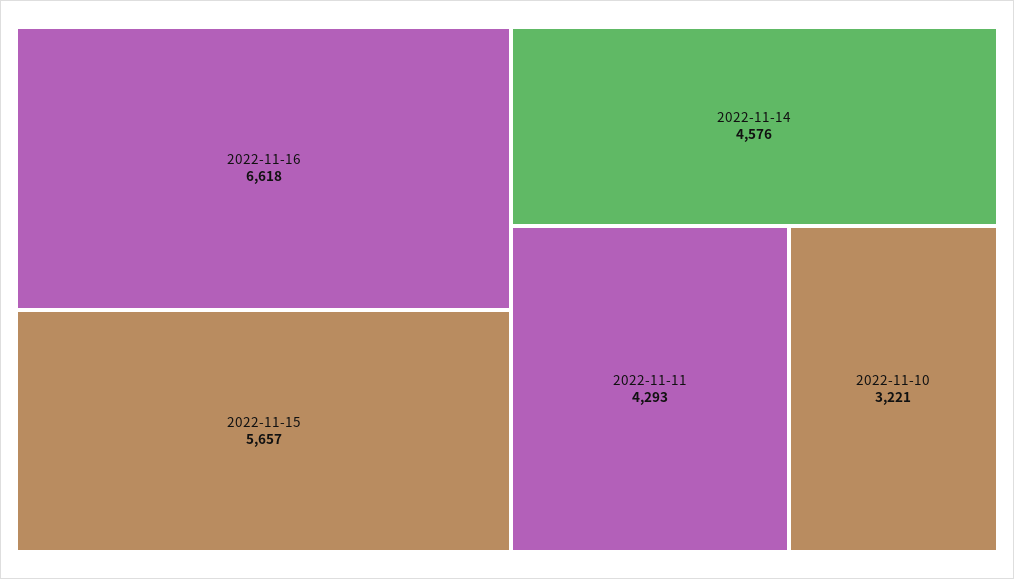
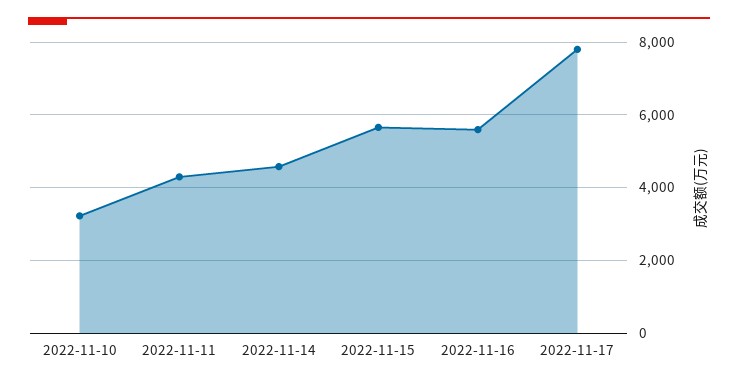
2022-11-16: 6618 -> 5600
2022-11-17: none -> 7800

